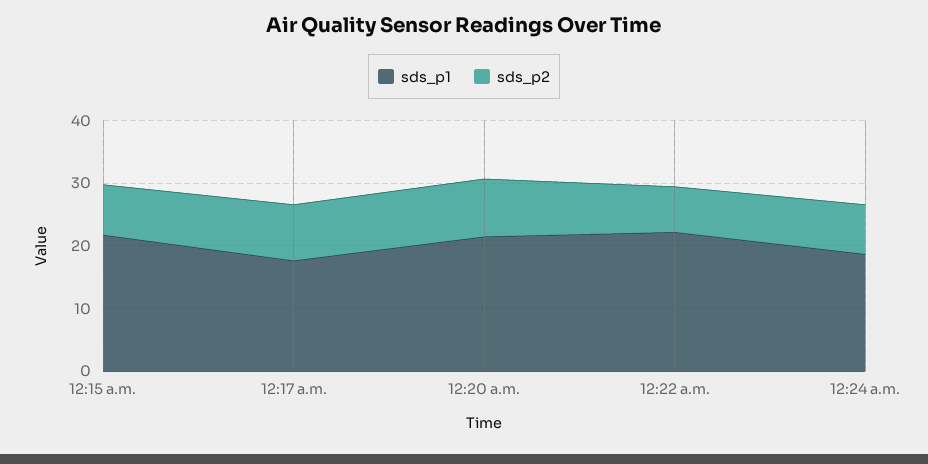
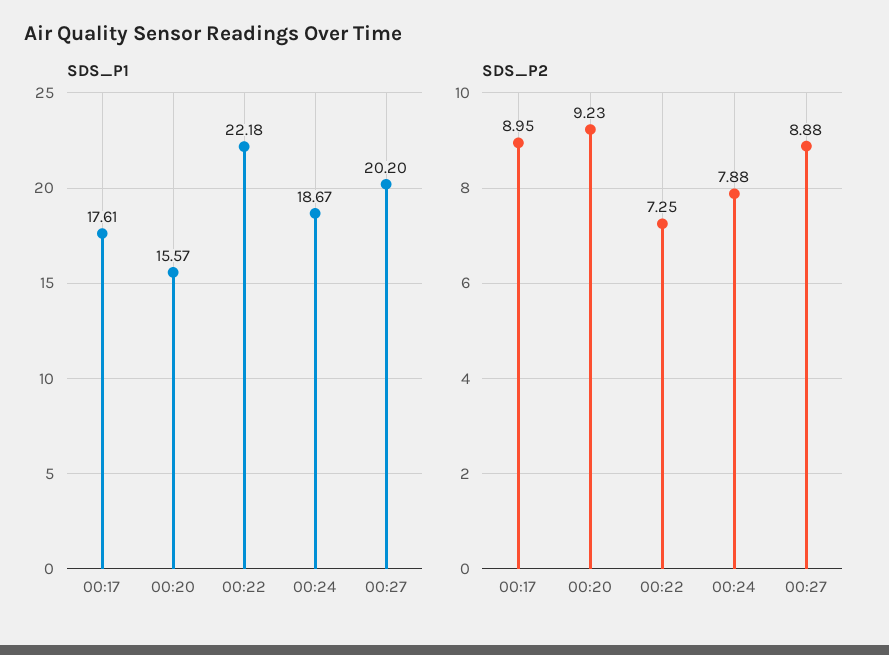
sds_p1, 12:15 a.m.: 22 -> none
sds_p2, 12:15 a.m.: 8 -> none
sds_p1, 12:20 a.m.: 22 -> 15.57
sds_p1, 00:27: none -> 20.2
sds_p2, 00:27: none -> 8.88

